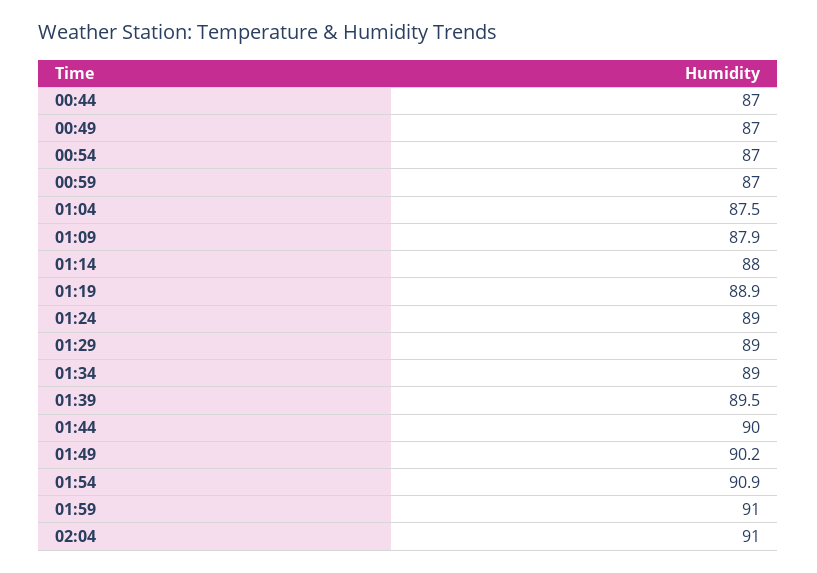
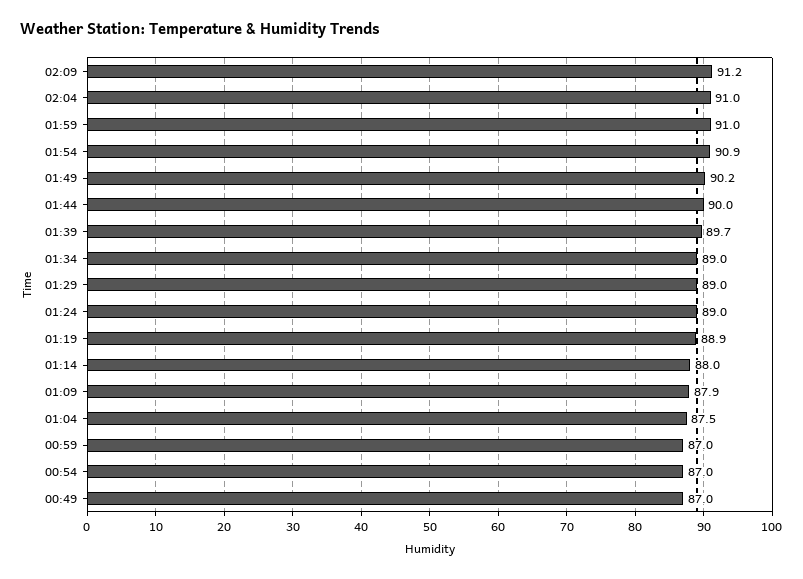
00:44: 87 -> none
01:39: 89.5 -> 89.7
02:09: none -> 91.2

